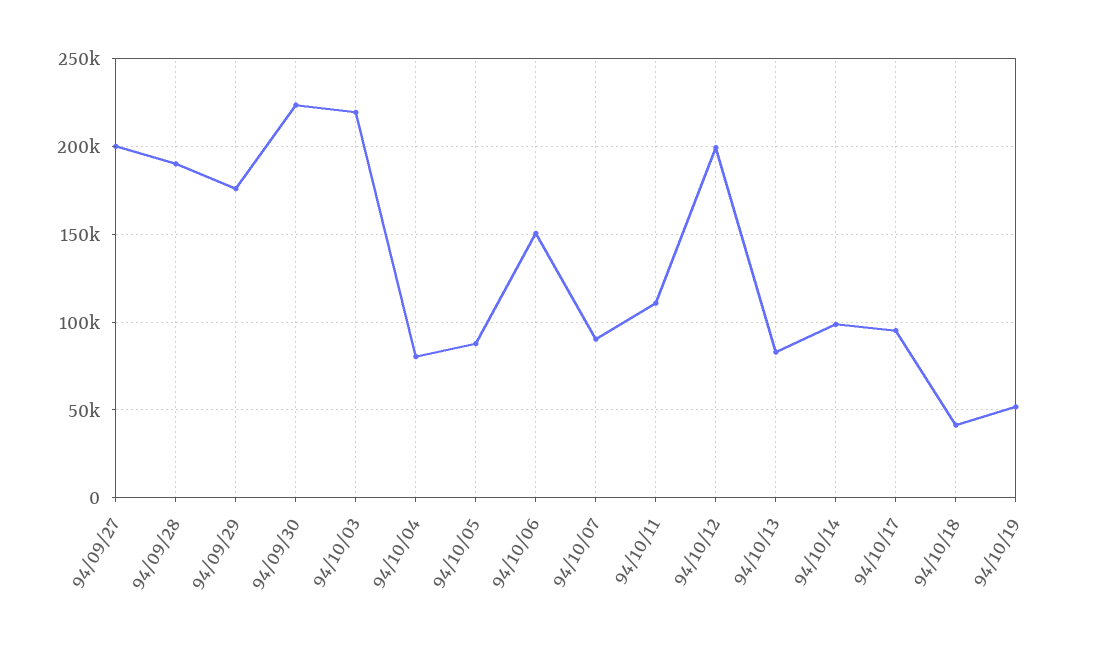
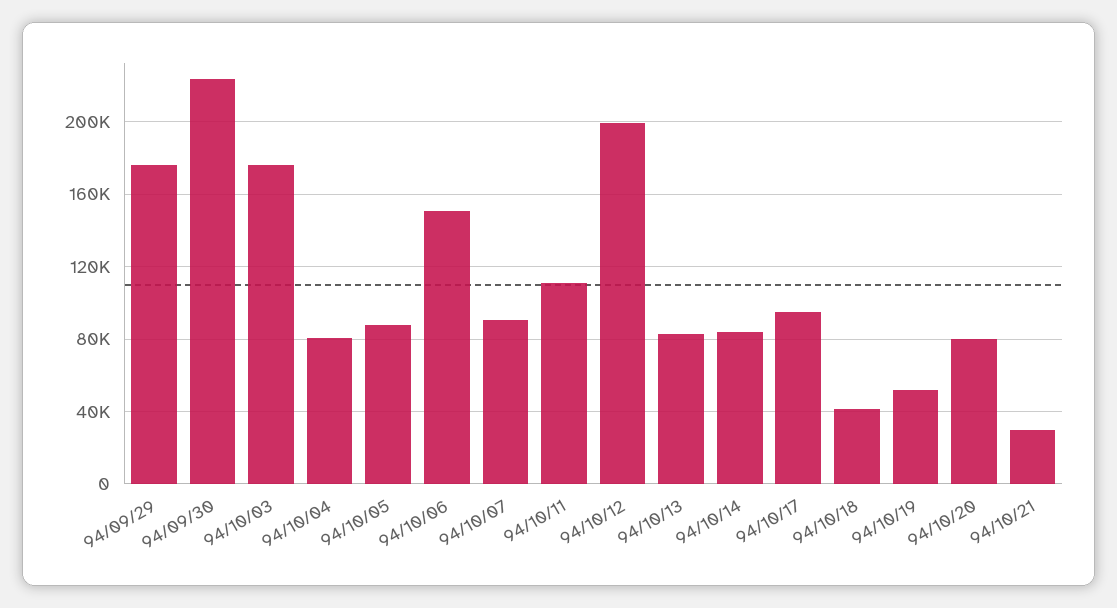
94/09/27: 200000 -> none
94/09/28: 190000 -> none
94/10/03: 220000 -> 175000
94/10/14: 100000 -> 85000
94/10/20: none -> 80000
94/10/21: none -> 30000

